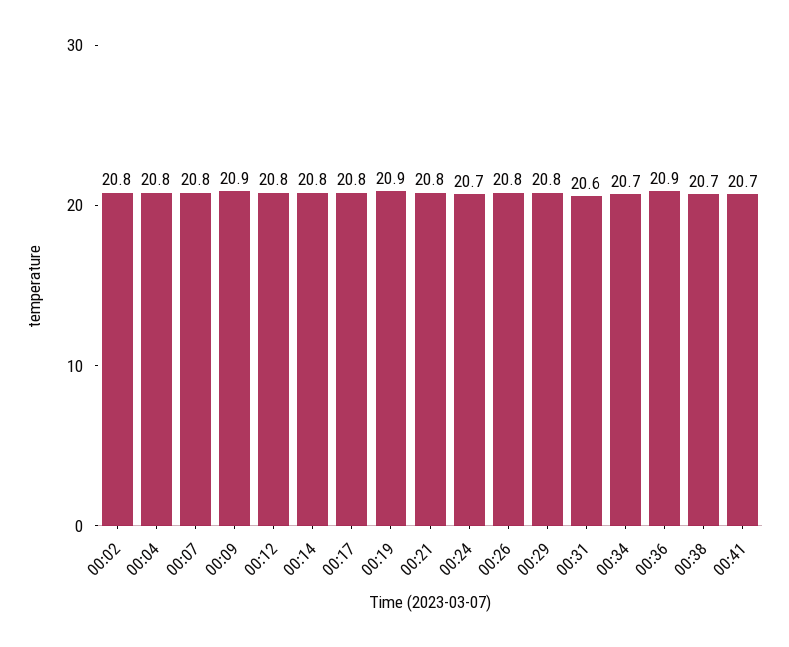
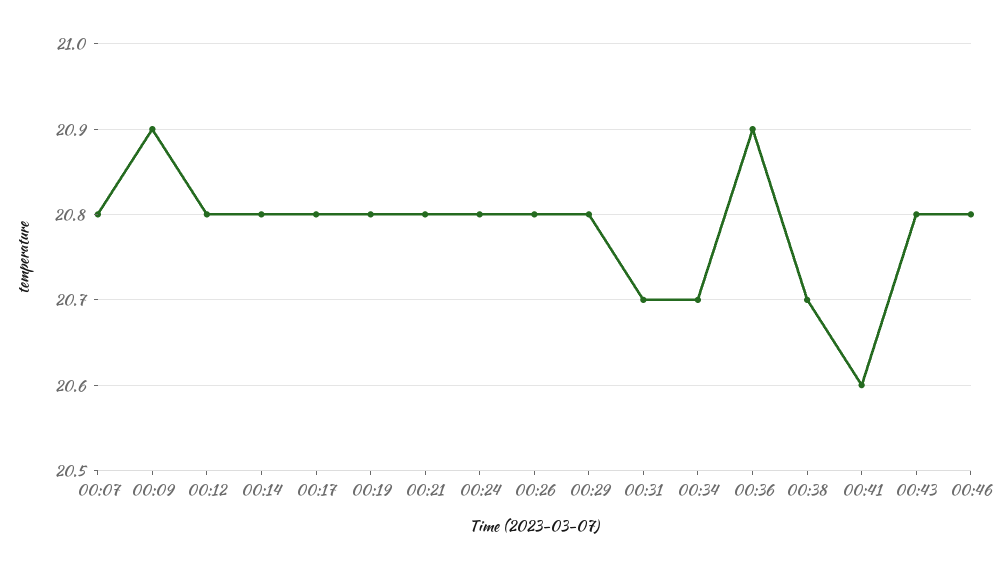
00:02: 20.8 -> none
00:04: 20.8 -> none
00:19: 20.9 -> 20.8
00:24: 20.7 -> 20.8
00:31: 20.6 -> 20.7
00:41: 20.7 -> 20.6
00:43: none -> 20.8
00:46: none -> 20.8

